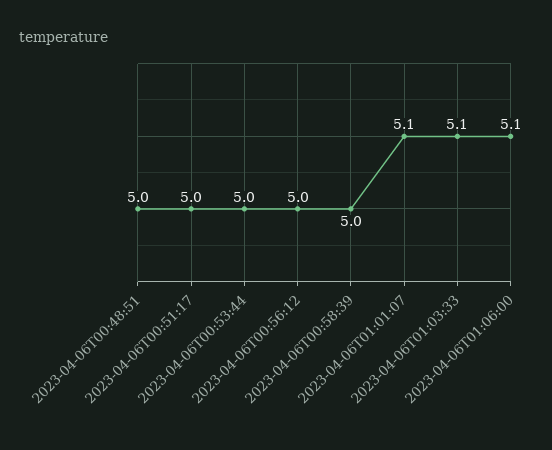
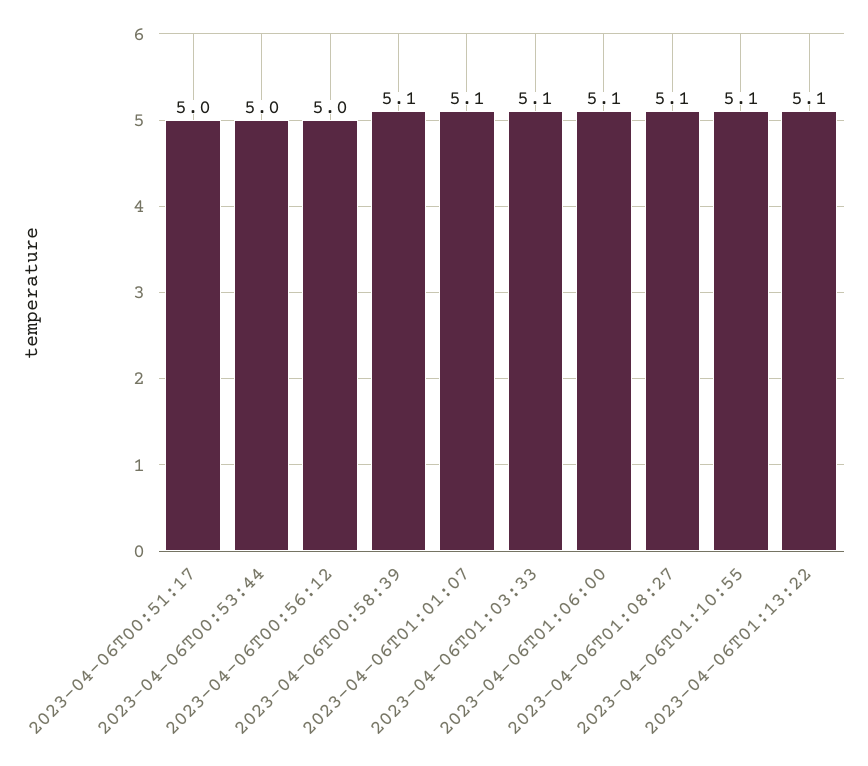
2023-04-06T00:48:51: 5 -> none
2023-04-06T00:58:39: 5 -> 5.1
2023-04-06T01:08:27: none -> 5.1
2023-04-06T01:10:55: none -> 5.1
2023-04-06T01:13:22: none -> 5.1

